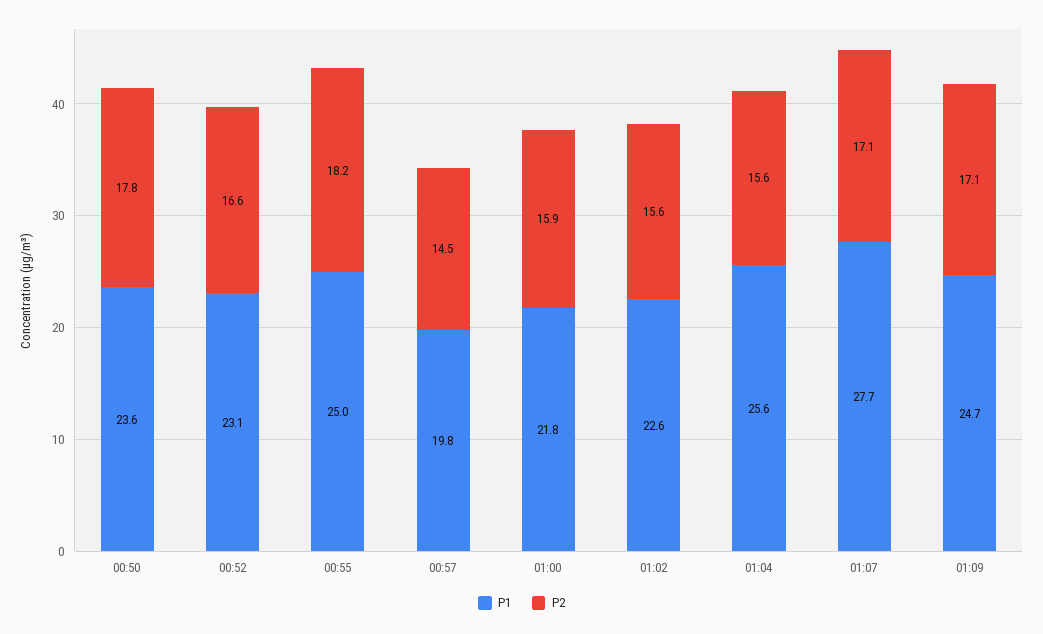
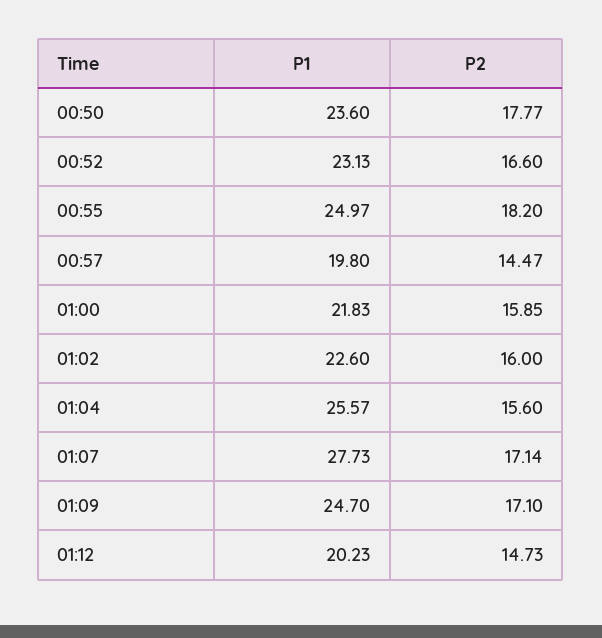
P2, 01:02: 15.6 -> 16
P1, 01:12: none -> 20.23
P2, 01:12: none -> 14.73

